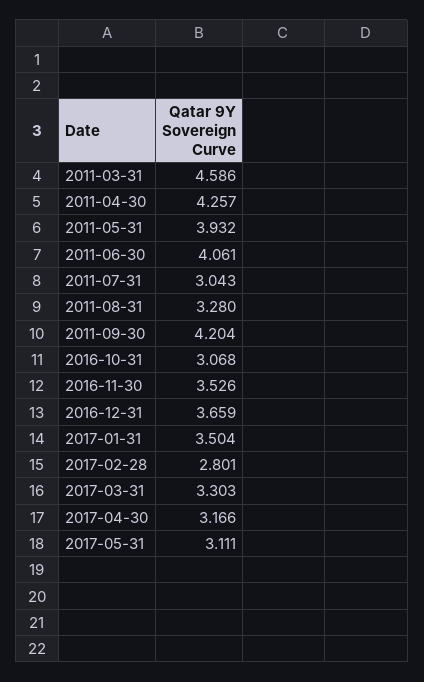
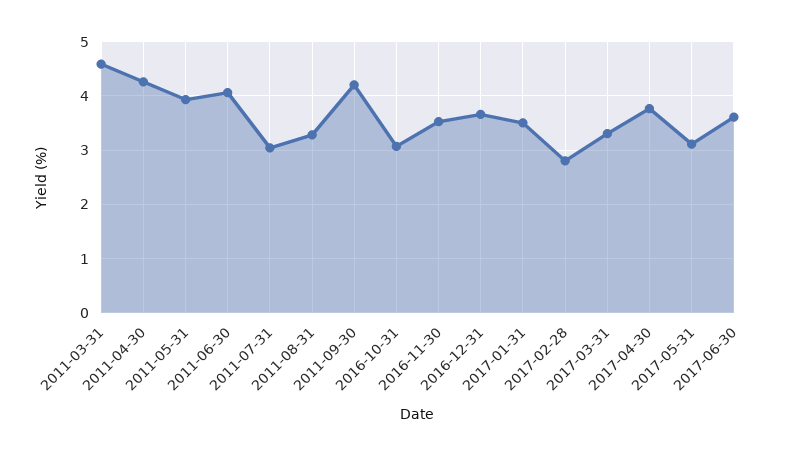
2017-04-30: 3.166 -> 3.8
2017-06-30: none -> 3.6

